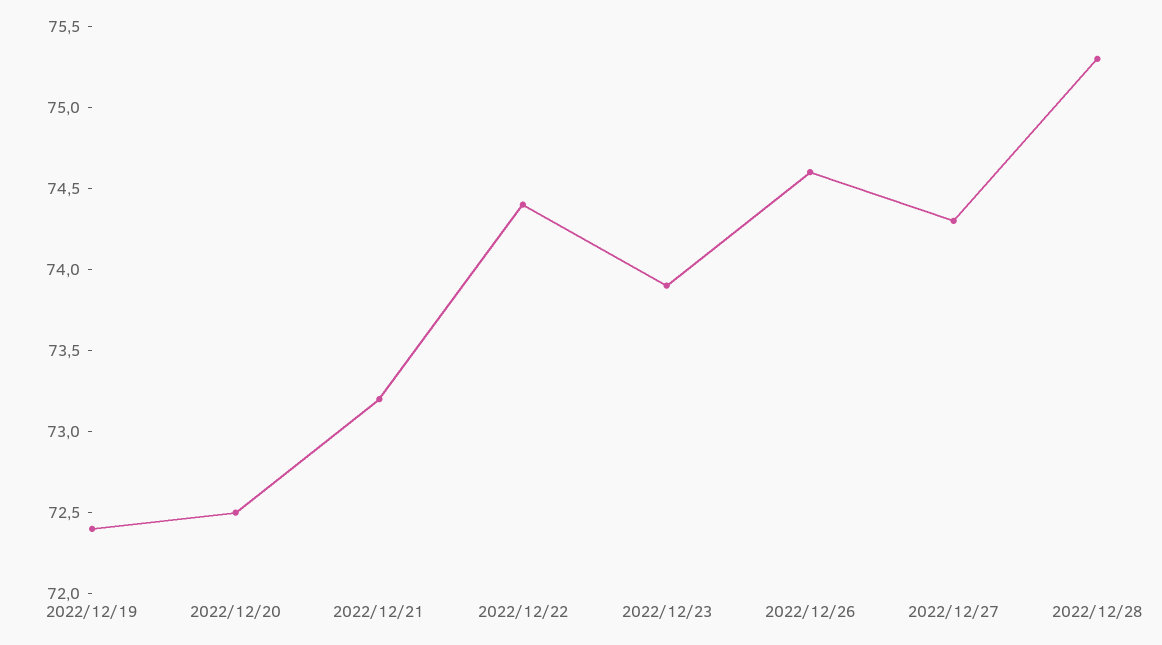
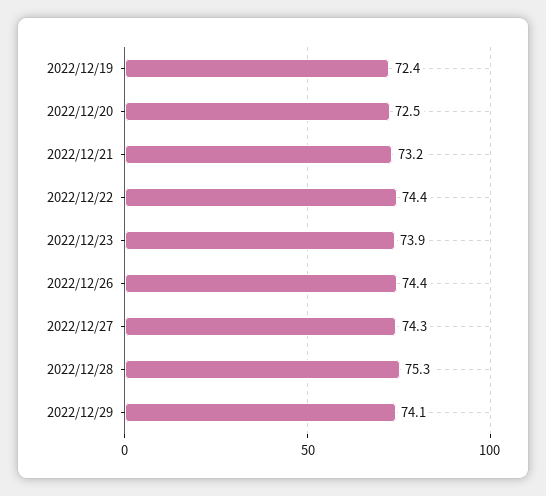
2022/12/26: 74.6 -> 74.4
2022/12/29: none -> 74.1

